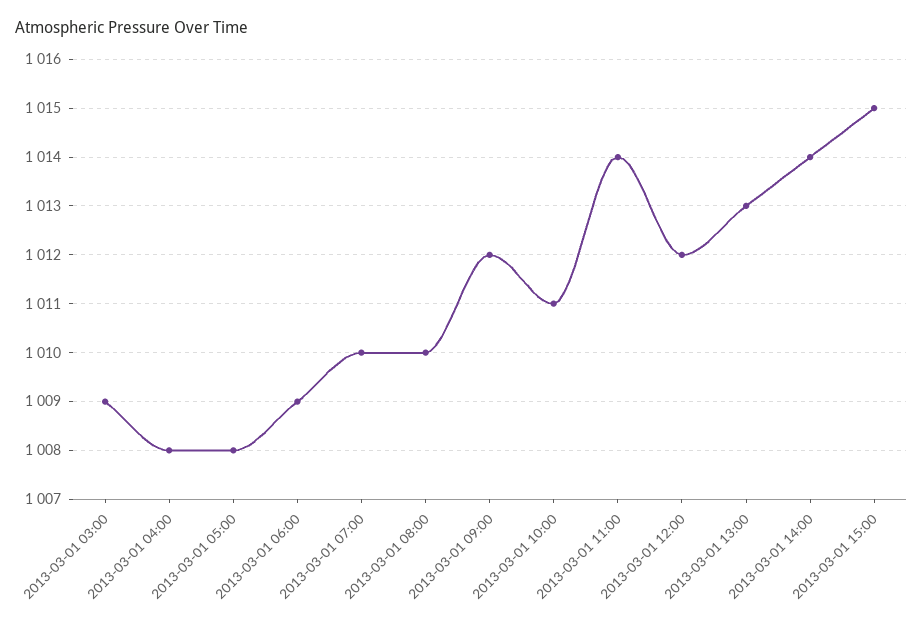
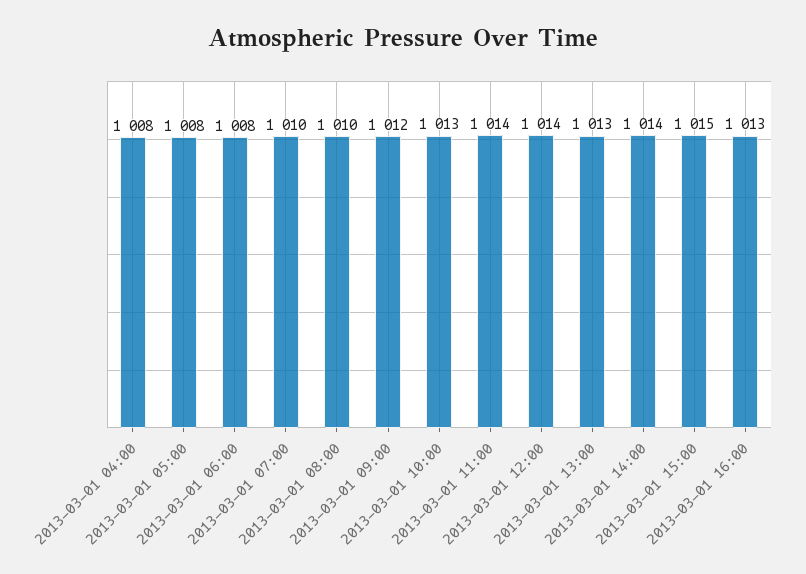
2013-03-01 03:00: 1009 -> none
2013-03-01 06:00: 1009 -> 1008
2013-03-01 10:00: 1011 -> 1013
2013-03-01 12:00: 1012 -> 1014
2013-03-01 16:00: none -> 1013

